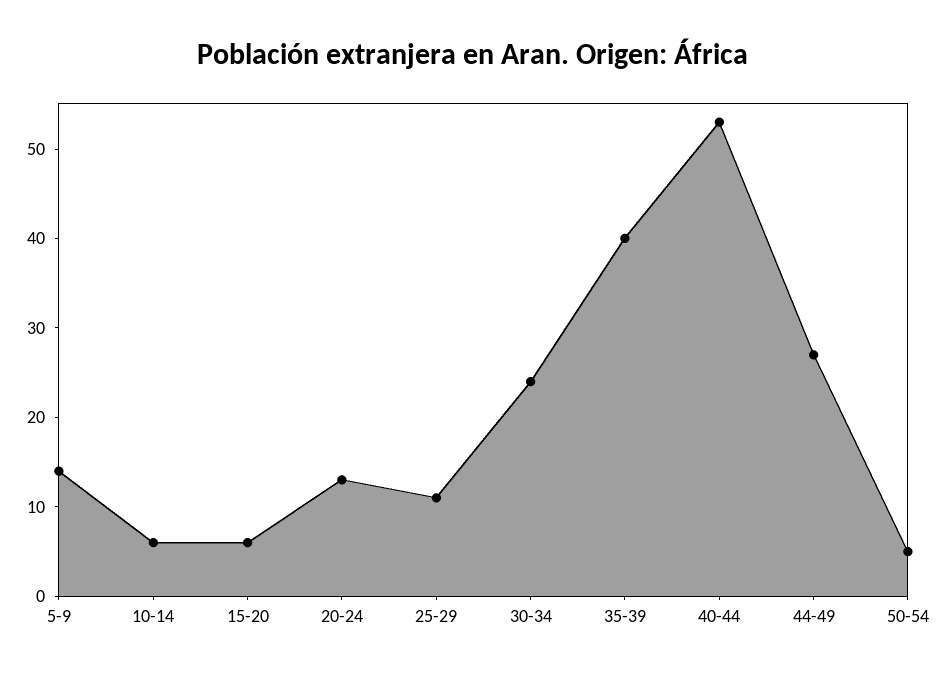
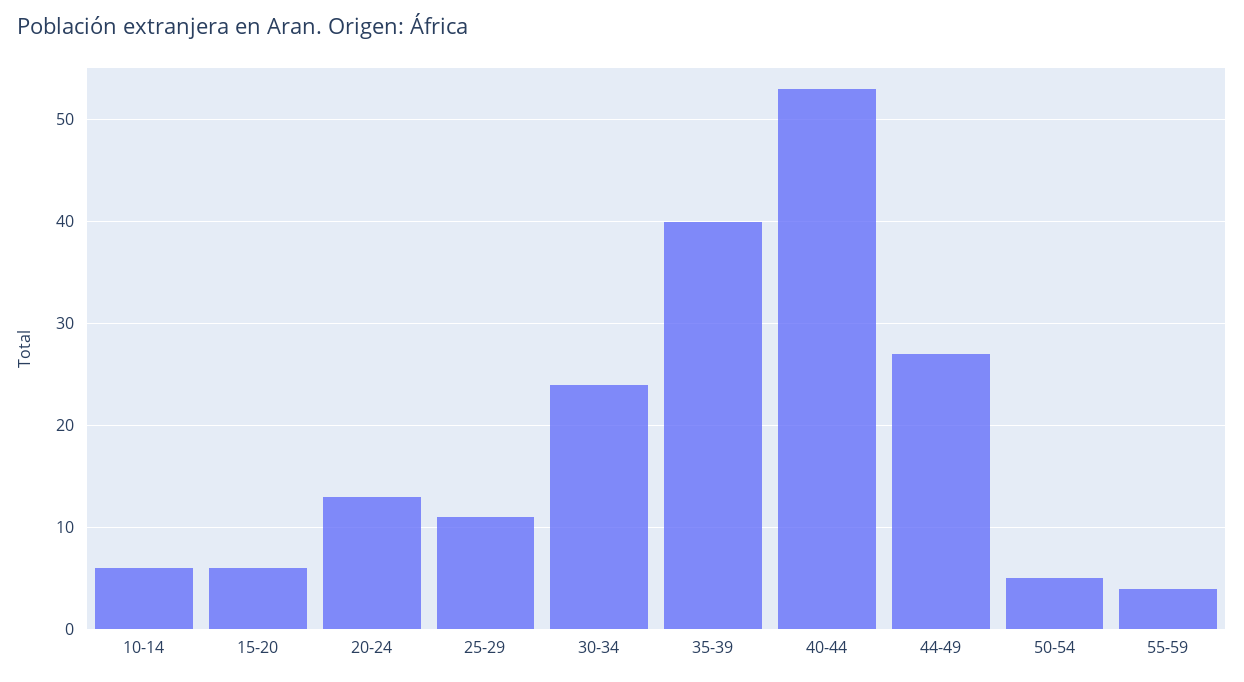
5-9: 14 -> none
55-59: none -> 4

